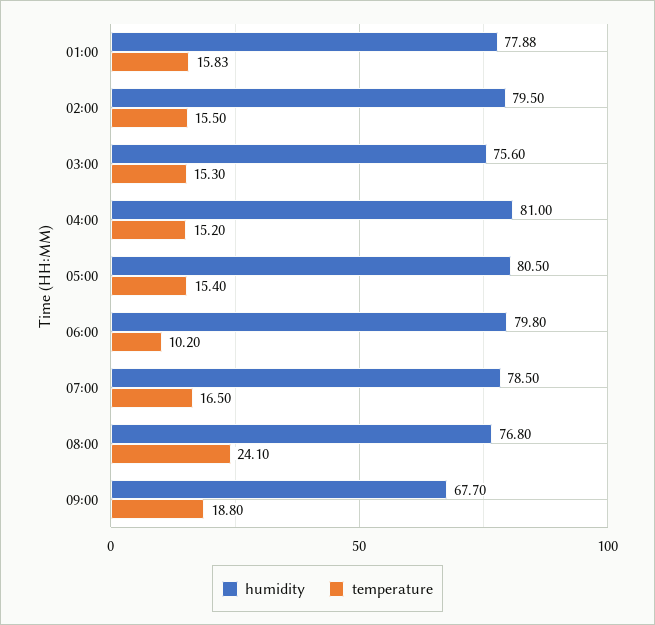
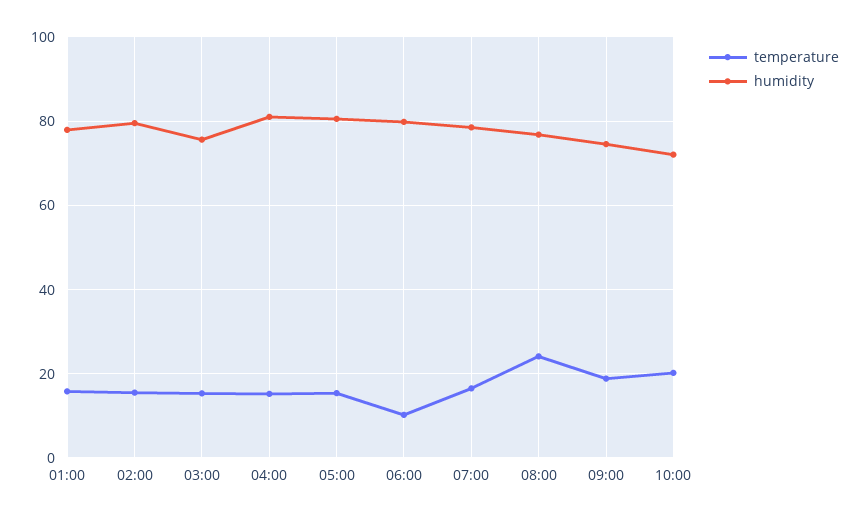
humidity, 09:00: 67.7 -> 74
temperature, 10:00: none -> 20
humidity, 10:00: none -> 72

